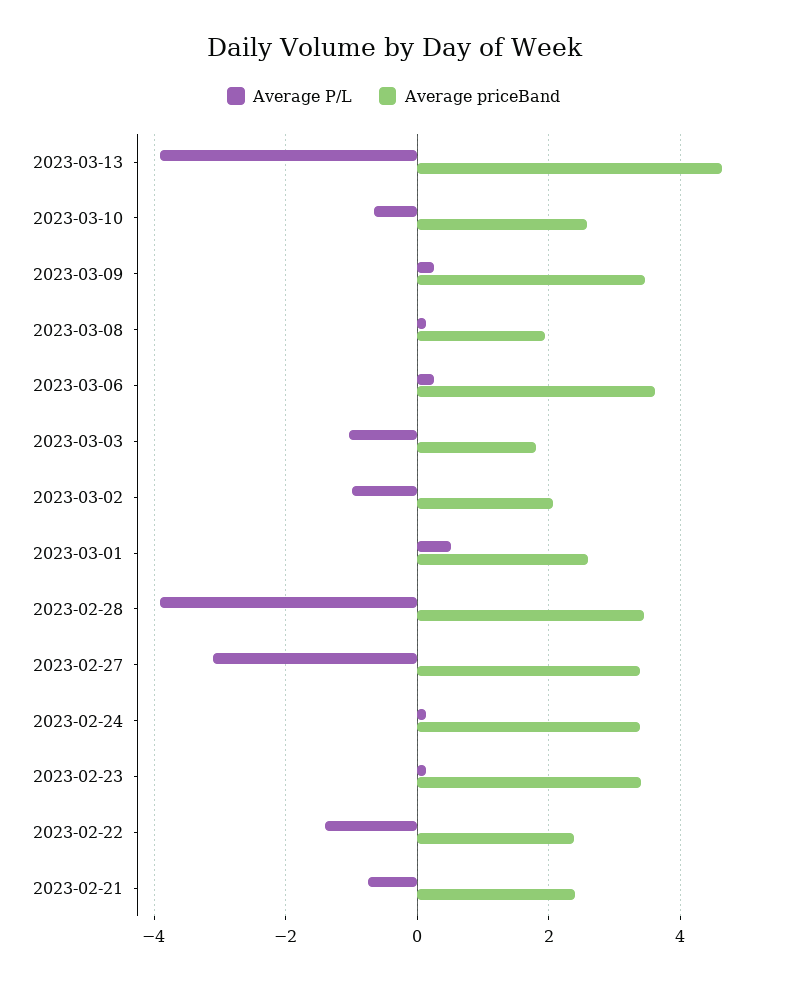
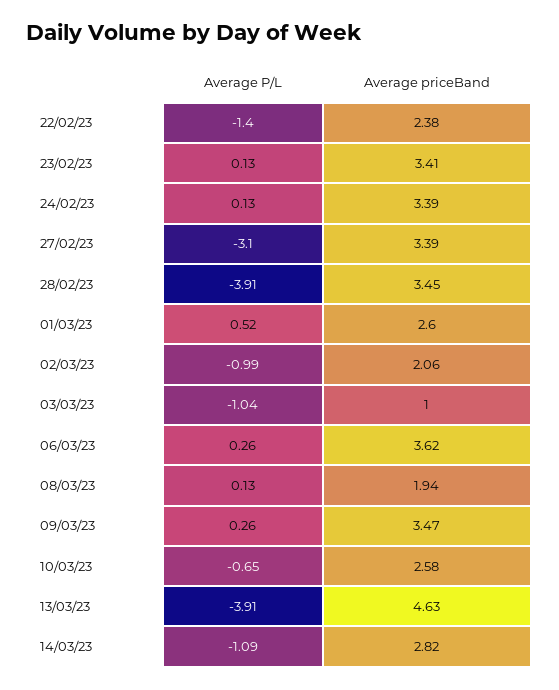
Average priceBand, 2023-03-03: 1.8 -> 1
Average P/L, 2023-02-21: -0.8 -> none
Average priceBand, 2023-02-21: 2.4 -> none
Average P/L, 14/03/23: none -> -1.09
Average priceBand, 14/03/23: none -> 2.82

